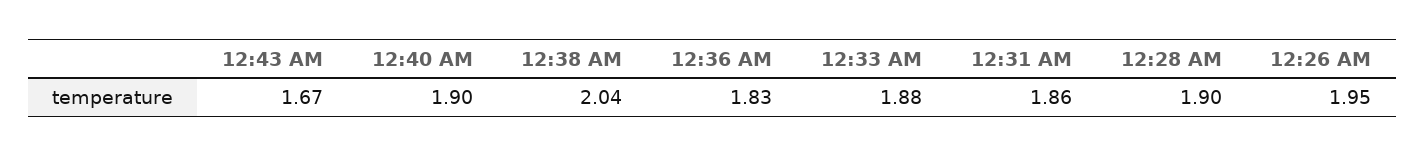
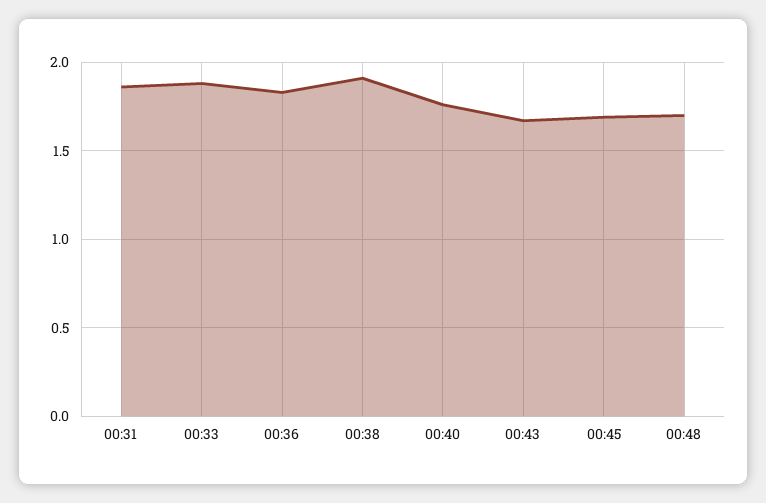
12:40 AM: 1.9 -> 1.75
12:38 AM: 2.04 -> 1.9
12:28 AM: 1.9 -> none
12:26 AM: 1.95 -> none
00:45: none -> 1.7
00:48: none -> 1.7

